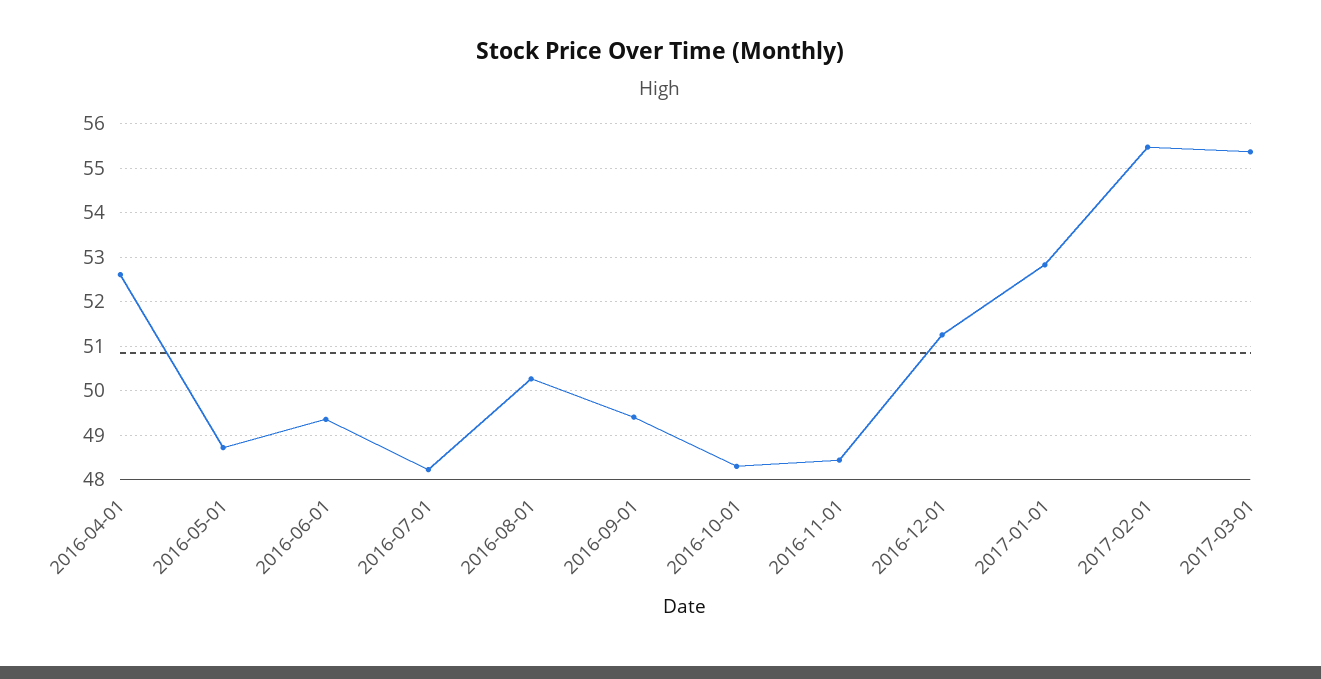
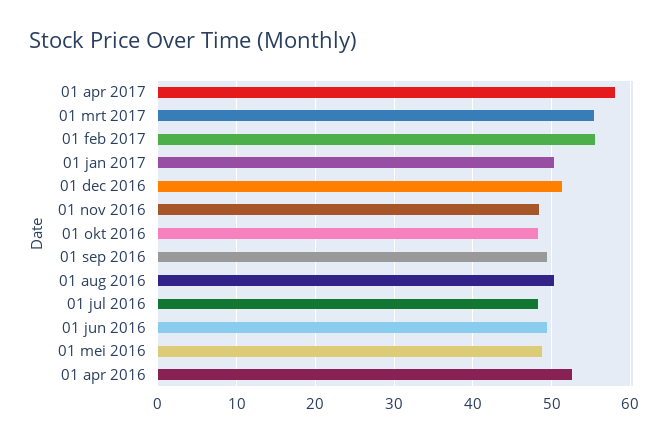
2017-01-01: 52.8 -> 50
01 apr 2017: none -> 58

